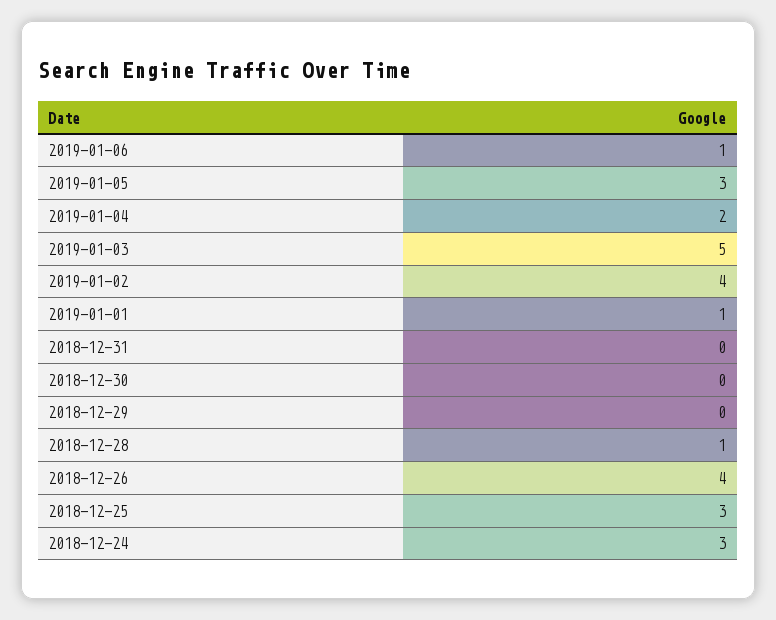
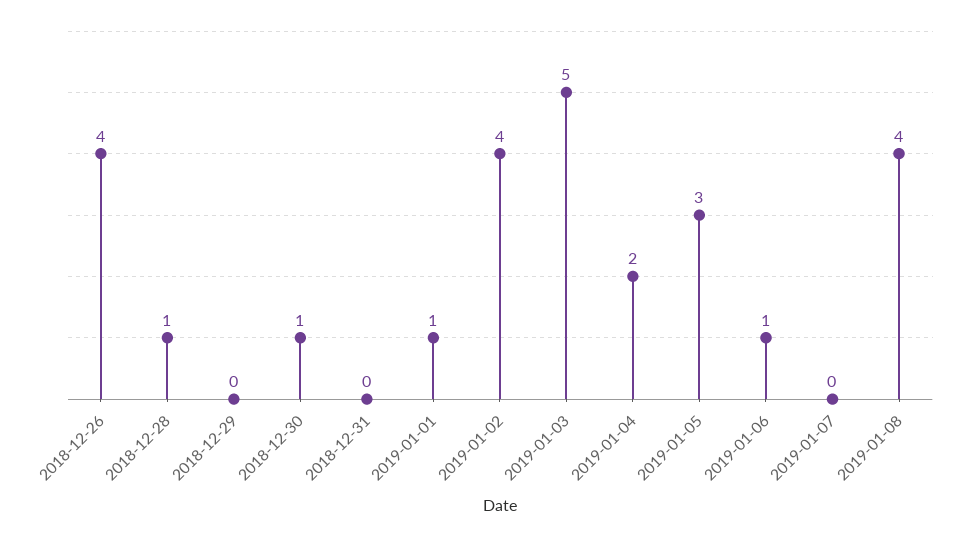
2018-12-30: 0 -> 1
2018-12-25: 3 -> none
2018-12-24: 3 -> none
2019-01-07: none -> 0
2019-01-08: none -> 4

